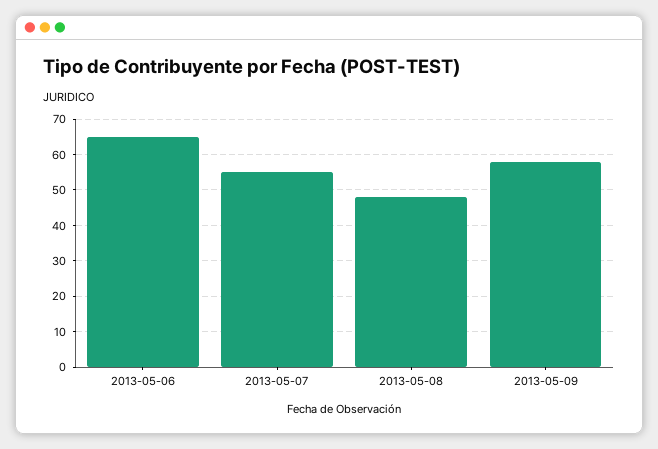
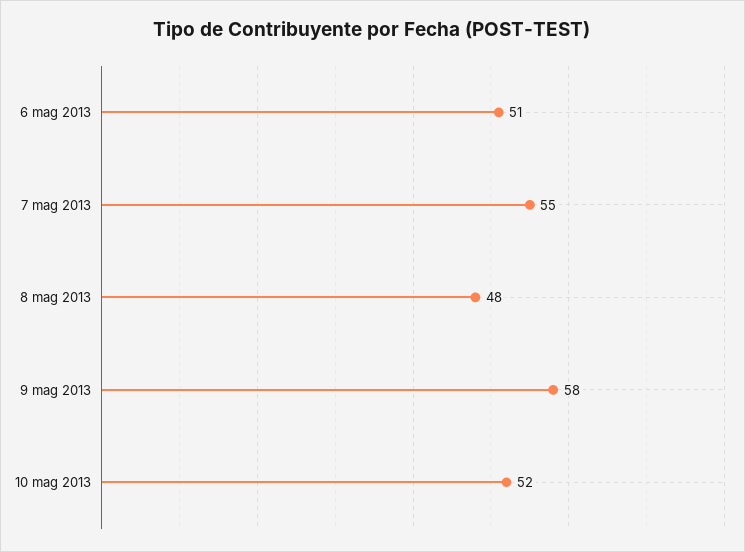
2013-05-06: 65 -> 51
10 mag 2013: none -> 52

